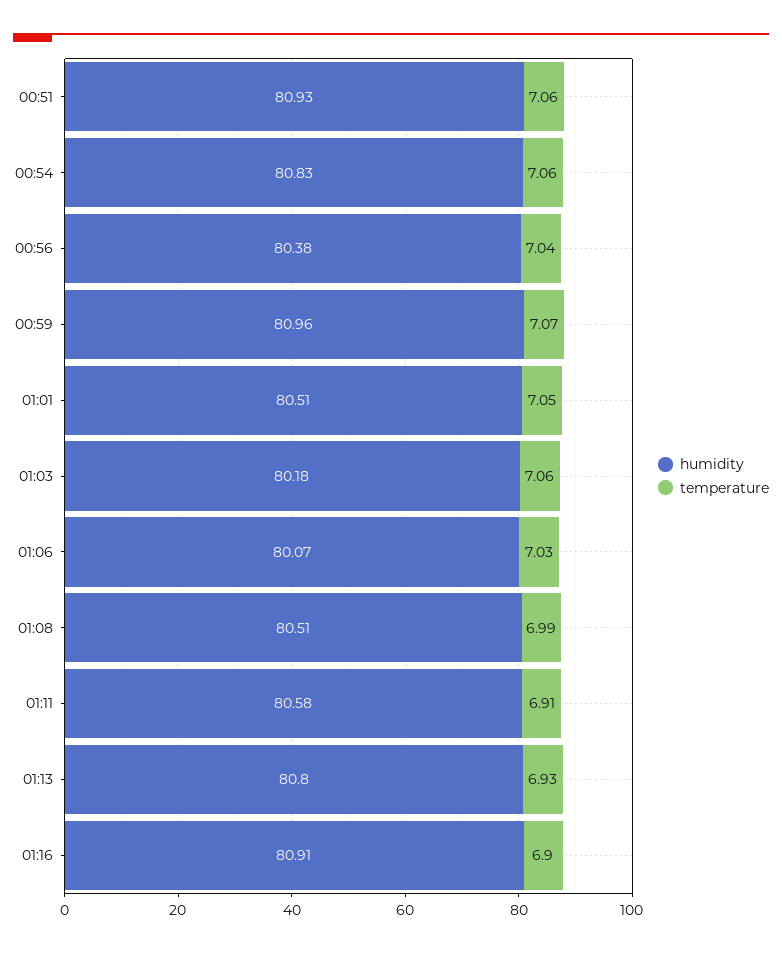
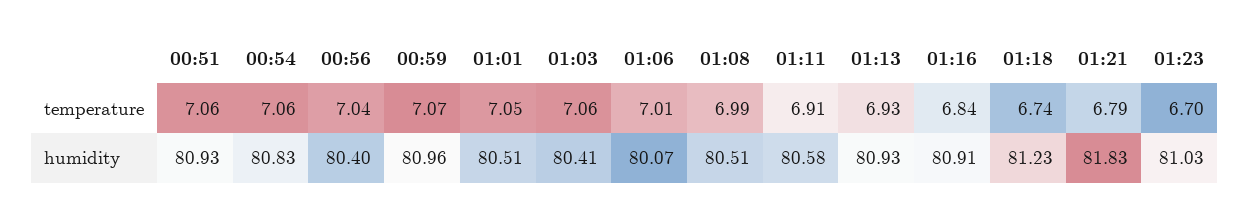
humidity, 00:56: 80.38 -> 80.4
humidity, 01:03: 80.18 -> 80.41
temperature, 01:06: 7.03 -> 7.01
humidity, 01:13: 80.8 -> 80.93
temperature, 01:16: 6.9 -> 6.84
temperature, 01:18: none -> 6.74
temperature, 01:21: none -> 6.79
temperature, 01:23: none -> 6.7
humidity, 01:18: none -> 81.23
humidity, 01:21: none -> 81.83
humidity, 01:23: none -> 81.03

